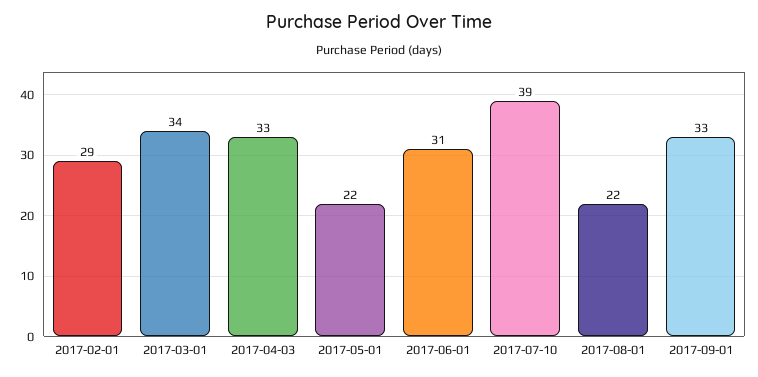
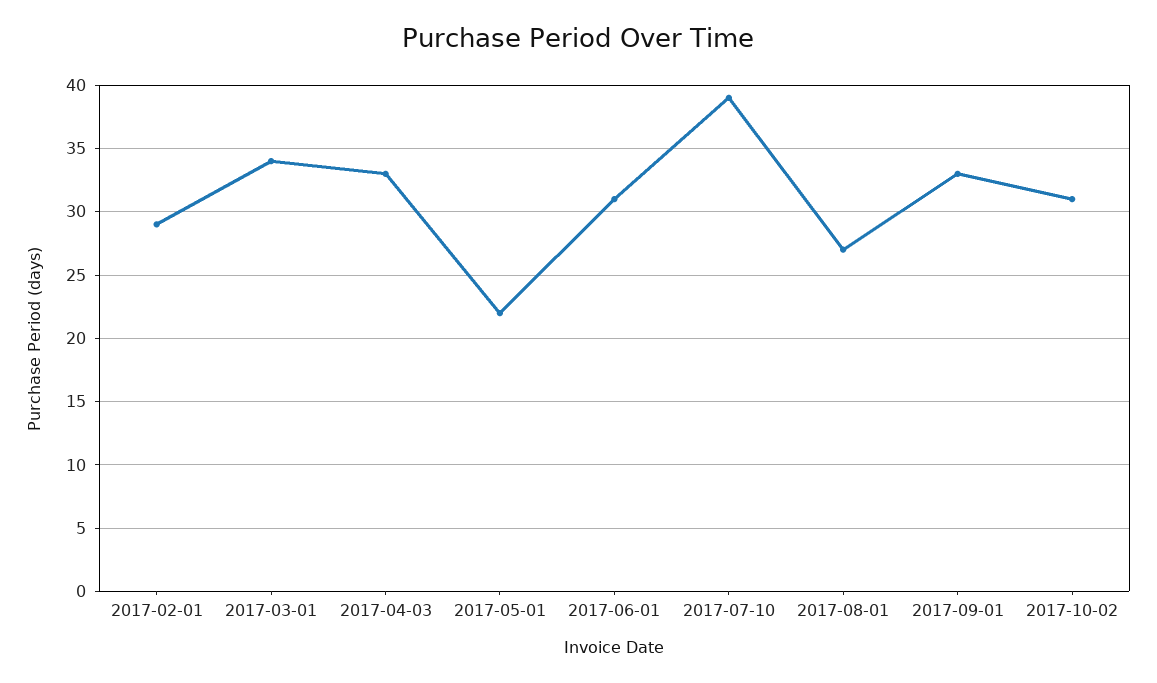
2017-08-01: 22 -> 27
2017-10-02: none -> 31

